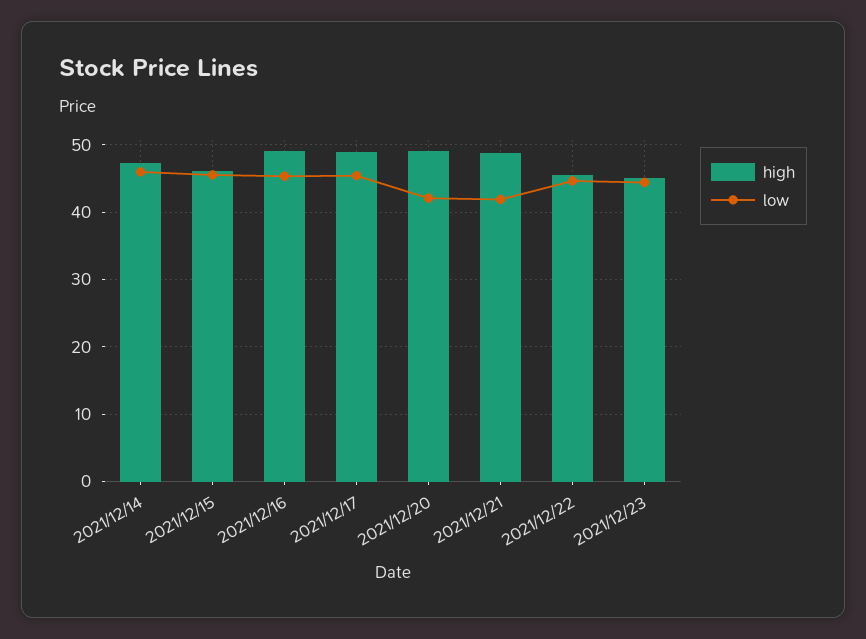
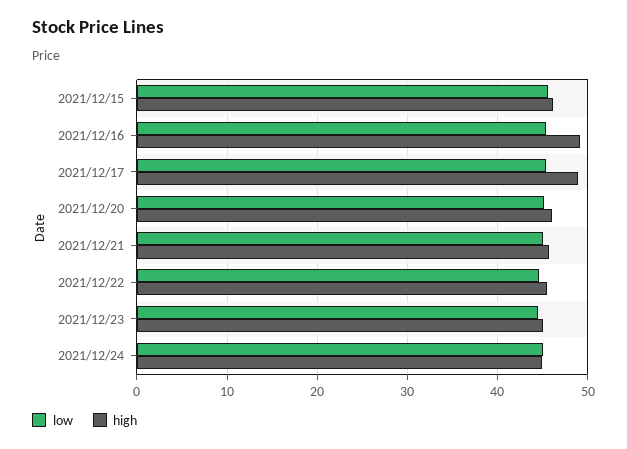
high, 2021/12/14: 47 -> none
low, 2021/12/14: 46 -> none
high, 2021/12/20: 49 -> 46
low, 2021/12/20: 42 -> 45
high, 2021/12/21: 49 -> 46
low, 2021/12/21: 42 -> 45
low, 2021/12/24: none -> 45
high, 2021/12/24: none -> 45

